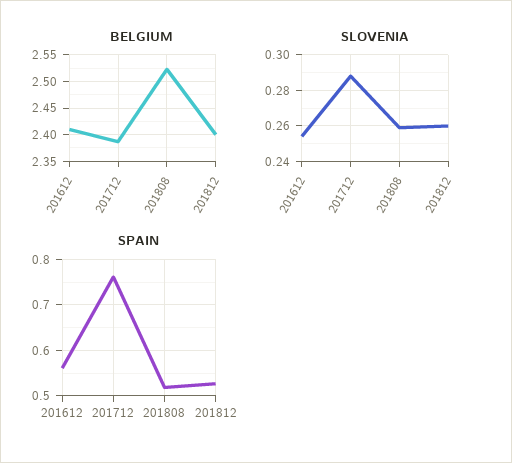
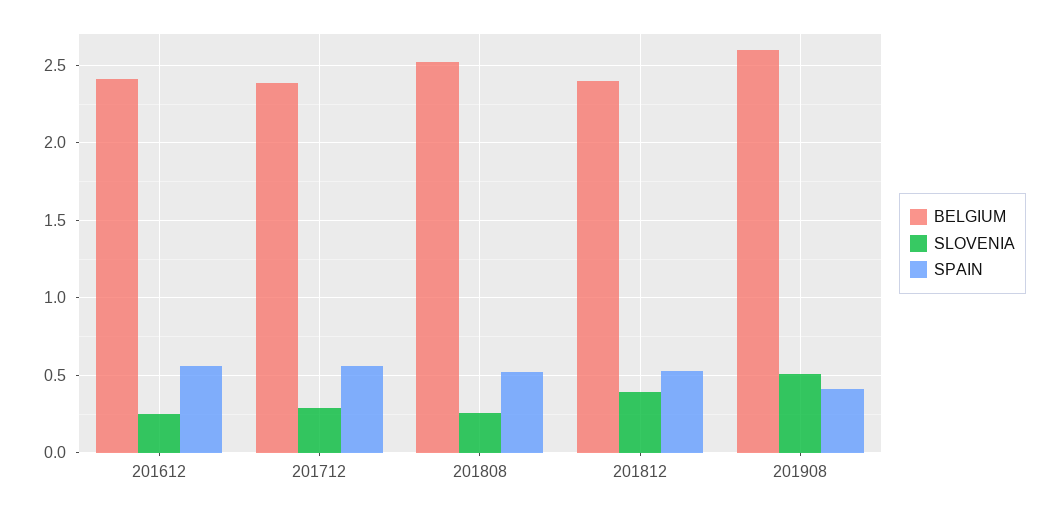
SLOVENIA, 201812: 0.26 -> 0.4
SPAIN, 201712: 0.76 -> 0.55
BELGIUM, 201908: none -> 2.6
SLOVENIA, 201908: none -> 0.5
SPAIN, 201908: none -> 0.4

